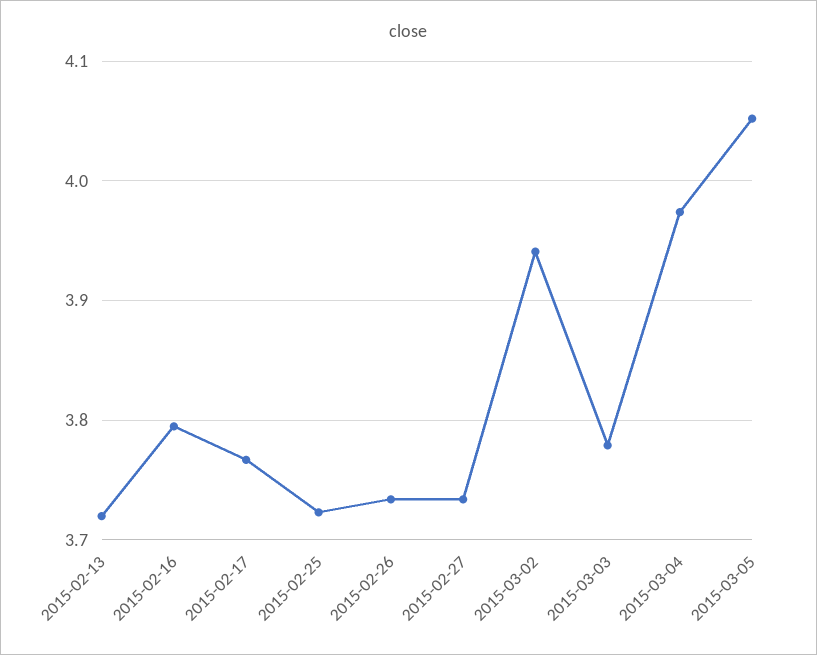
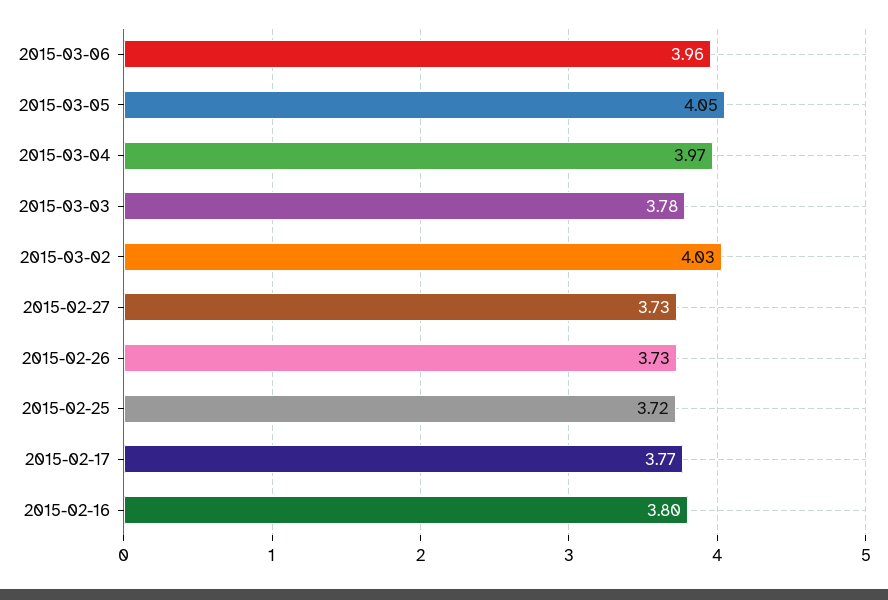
2015-02-13: 3.72 -> none
2015-03-02: 3.94 -> 4.03
2015-03-06: none -> 3.96

